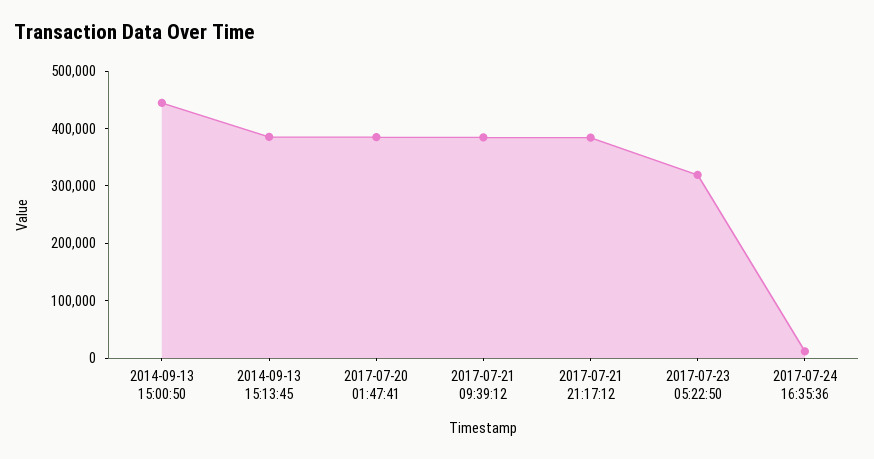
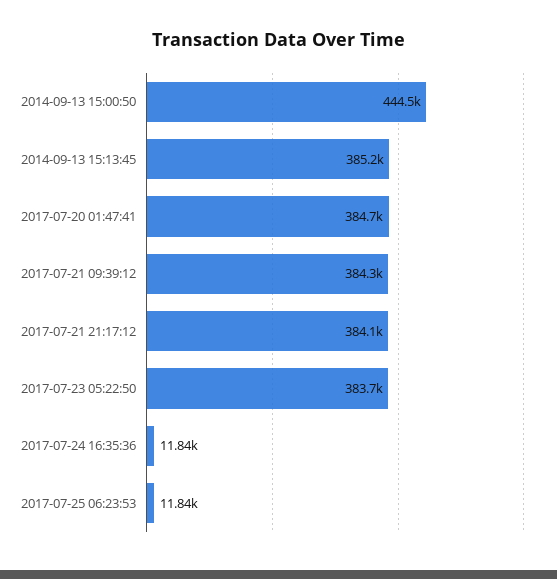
2017-07-23 05:22:50: 320000 -> 383700
2017-07-25 06:23:53: none -> 11840

